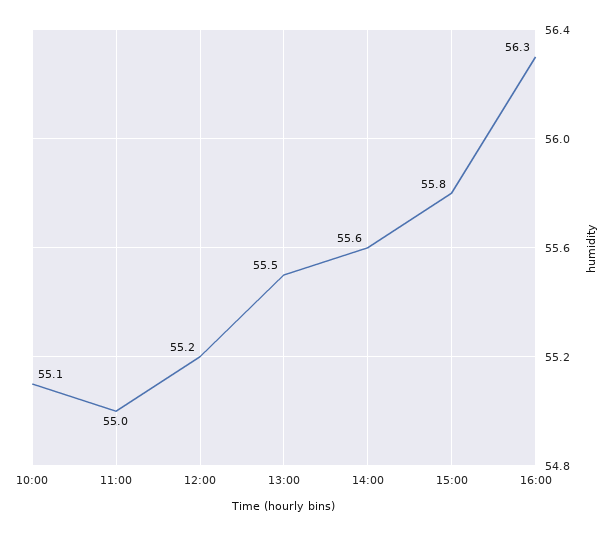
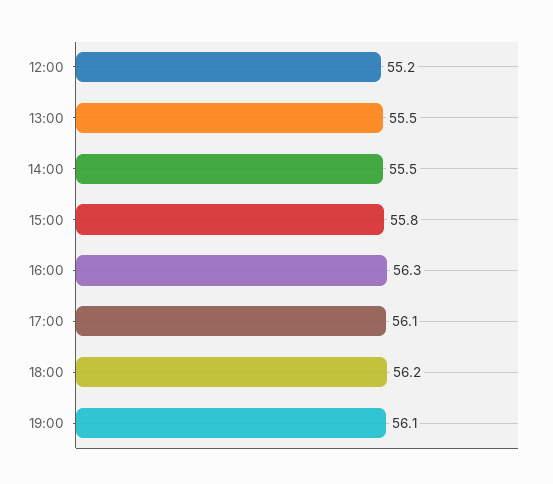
10:00: 55.1 -> none
11:00: 55 -> none
14:00: 55.6 -> 55.5
17:00: none -> 56.1
18:00: none -> 56.2
19:00: none -> 56.1

